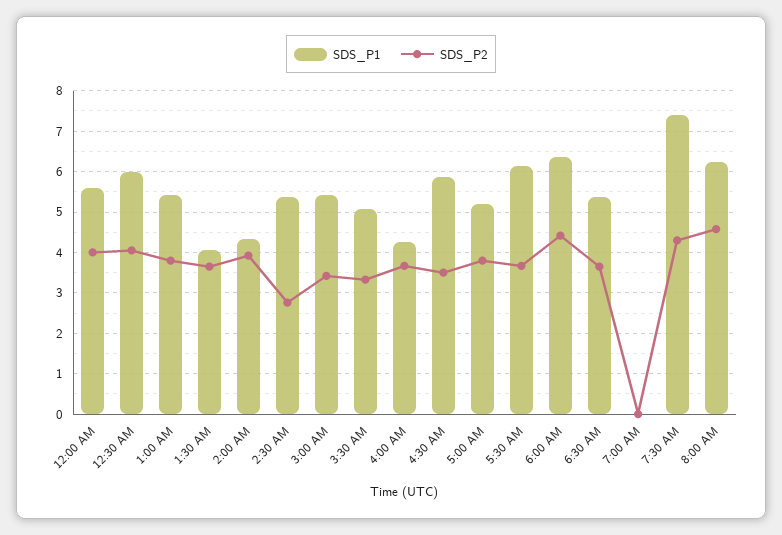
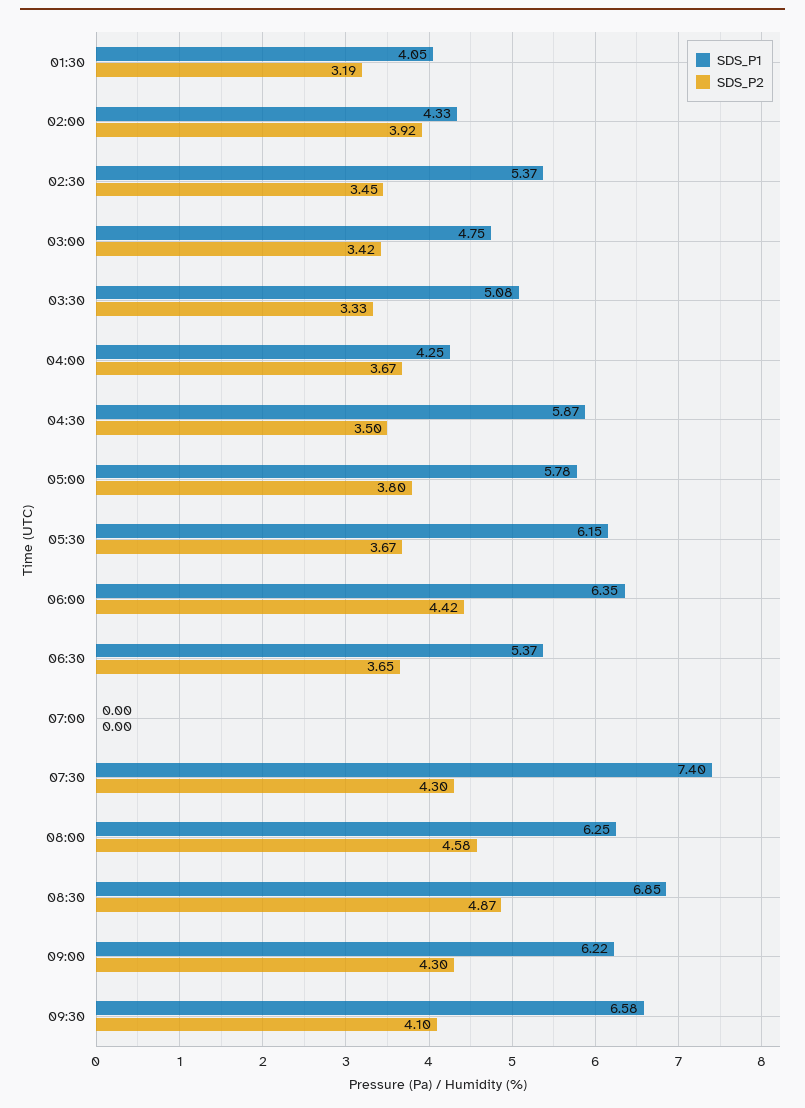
SDS_P1, 12:00 AM: 5.6 -> none
SDS_P2, 12:00 AM: 4 -> none
SDS_P1, 12:30 AM: 6 -> none
SDS_P2, 12:30 AM: 4 -> none
SDS_P1, 1:00 AM: 5.4 -> none
SDS_P2, 1:00 AM: 3.8 -> none
SDS_P2, 1:30 AM: 3.6 -> 3.19
SDS_P2, 2:30 AM: 2.8 -> 3.45
SDS_P1, 3:00 AM: 5.4 -> 4.75
SDS_P1, 5:00 AM: 5.2 -> 5.78
SDS_P1, 08:30: none -> 6.85
SDS_P2, 08:30: none -> 4.87
SDS_P1, 09:00: none -> 6.22
SDS_P2, 09:00: none -> 4.3
SDS_P1, 09:30: none -> 6.58
SDS_P2, 09:30: none -> 4.1

